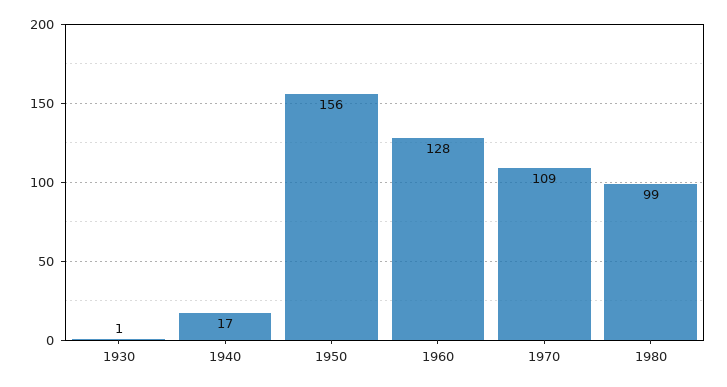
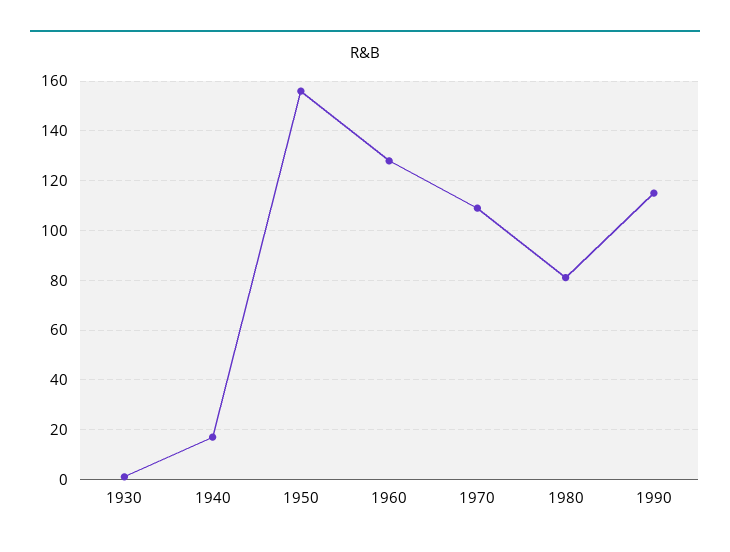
1980: 99 -> 80
1990: none -> 115

